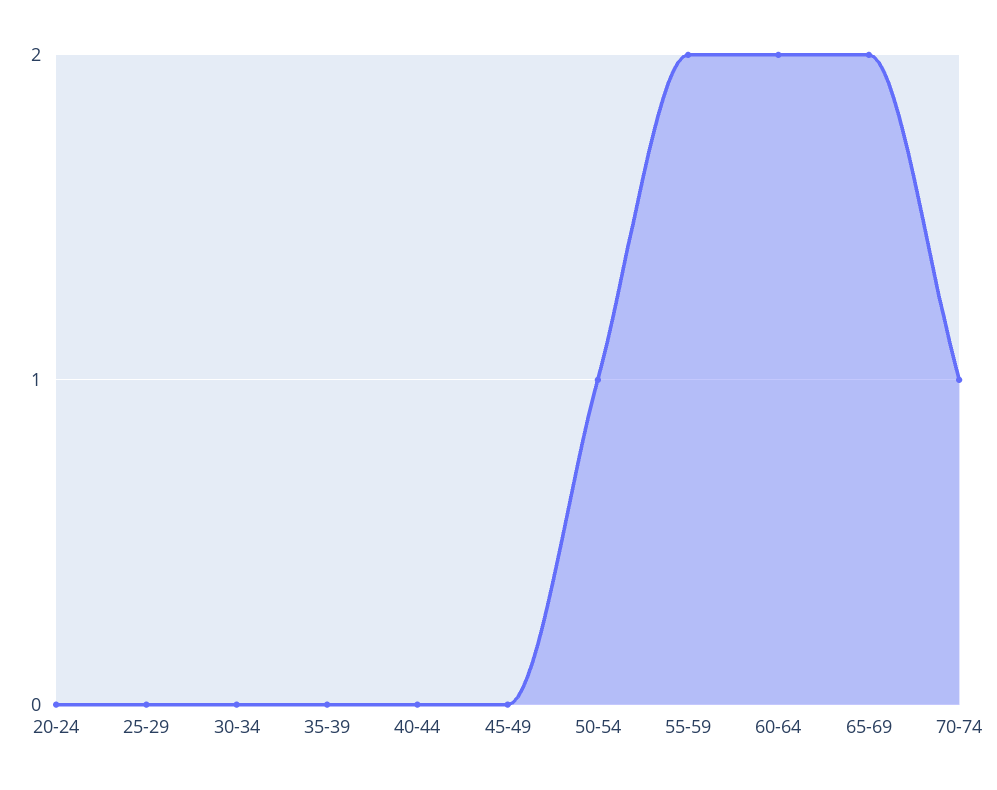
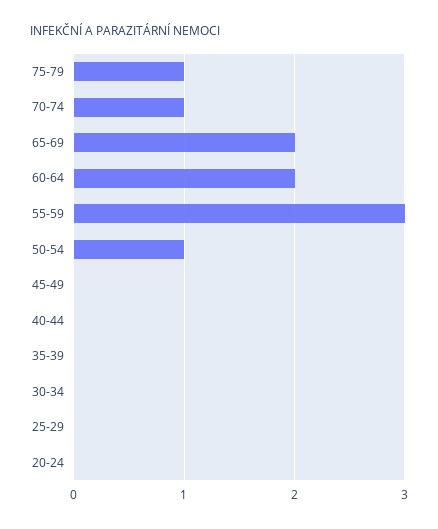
55-59: 2 -> 3
75-79: none -> 1

